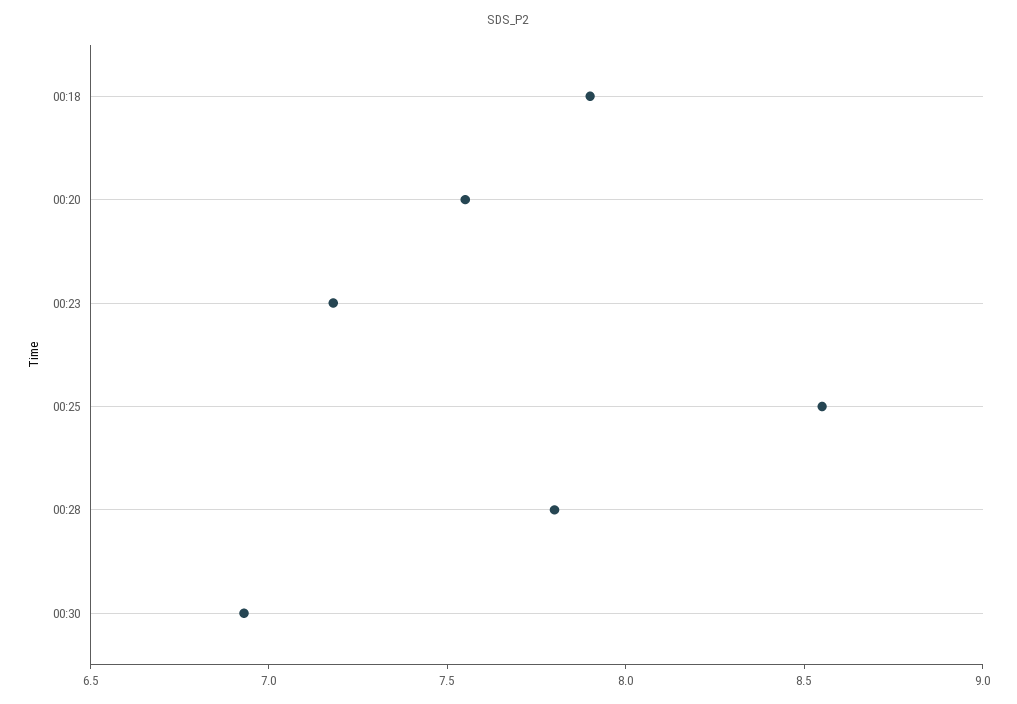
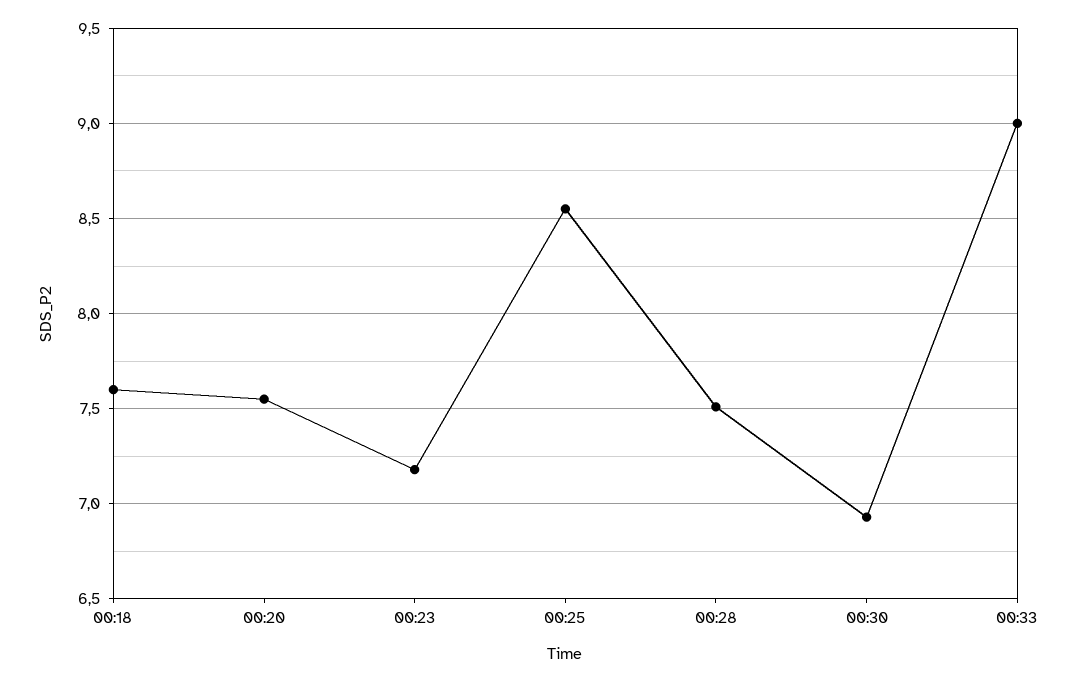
00:18: 7.9 -> 7.6
00:28: 7.8 -> 7.5
00:33: none -> 9

